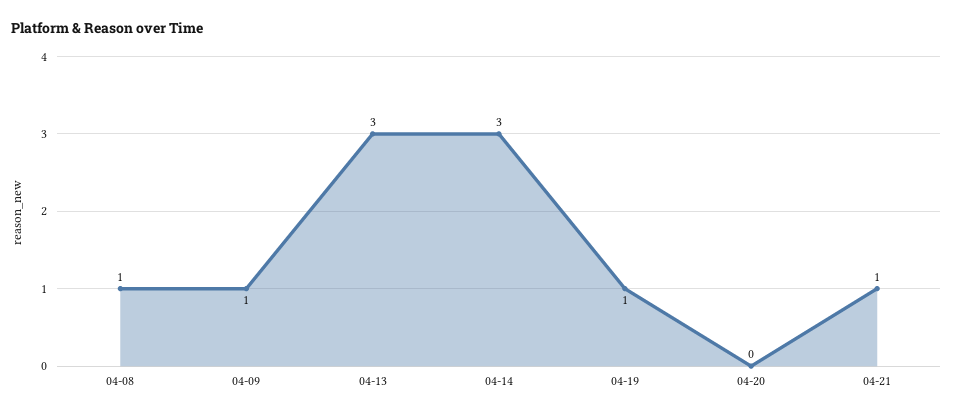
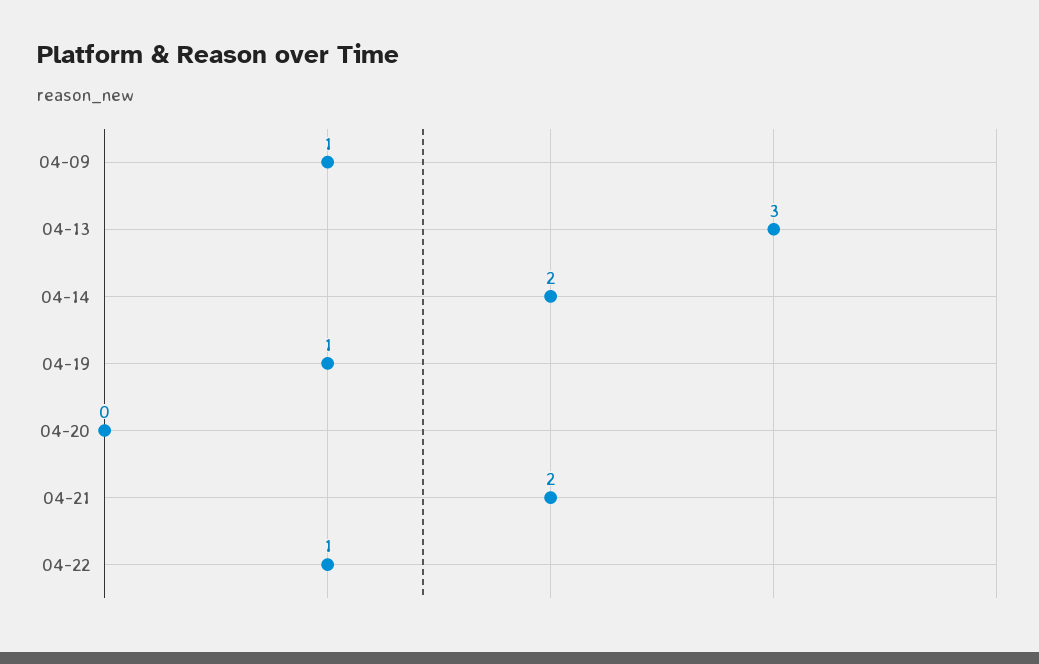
04-08: 1 -> none
04-14: 3 -> 2
04-21: 1 -> 2
04-22: none -> 1

